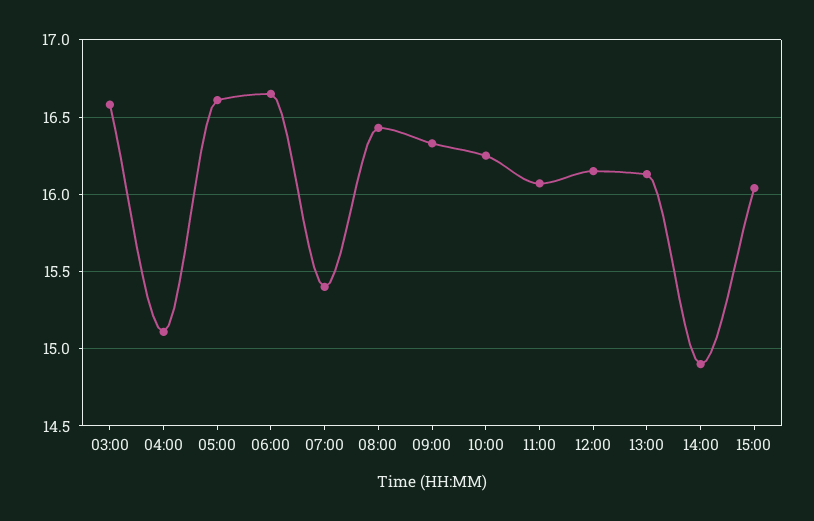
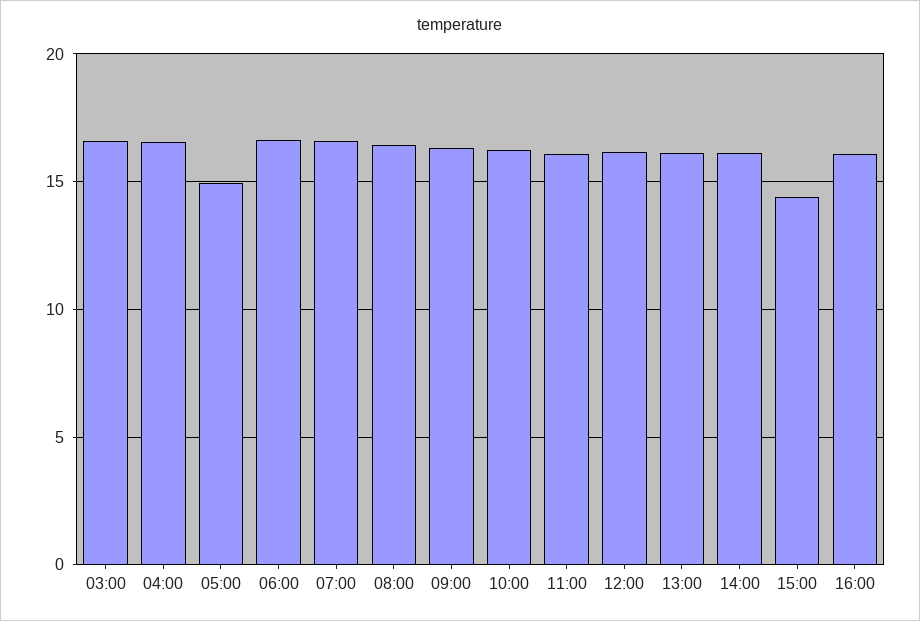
04:00: 15.1 -> 16.5
05:00: 16.6 -> 15
07:00: 15.4 -> 16.5
14:00: 14.9 -> 16
15:00: 16.05 -> 14.5
16:00: none -> 16

